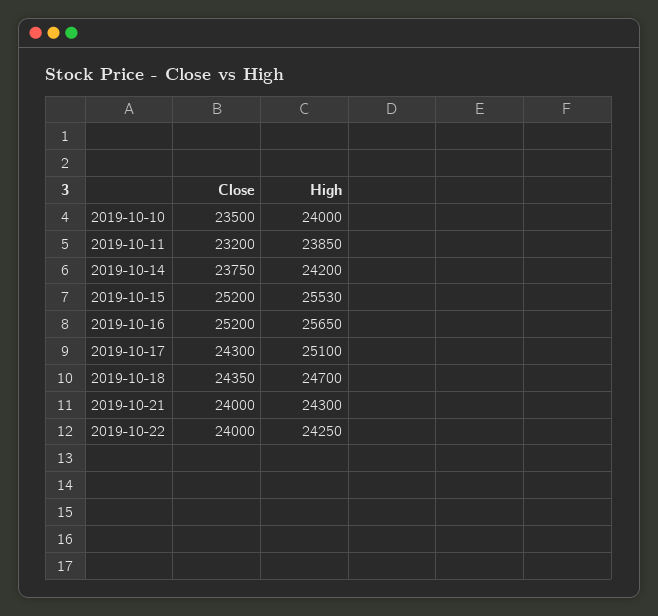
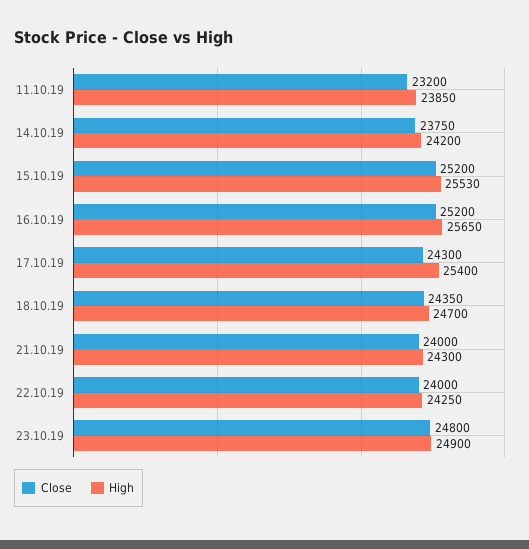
Close, 2019-10-10: 23500 -> none
High, 2019-10-10: 24000 -> none
High, 2019-10-17: 25100 -> 25400
Close, 23.10.19: none -> 24800
High, 23.10.19: none -> 24900

